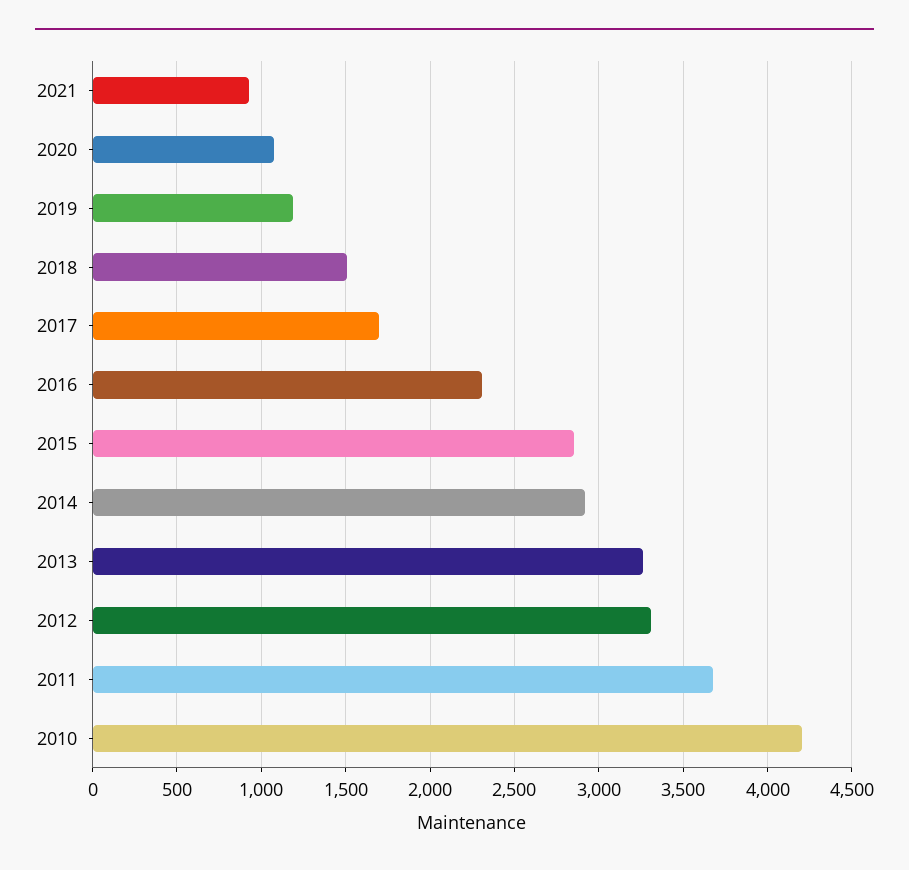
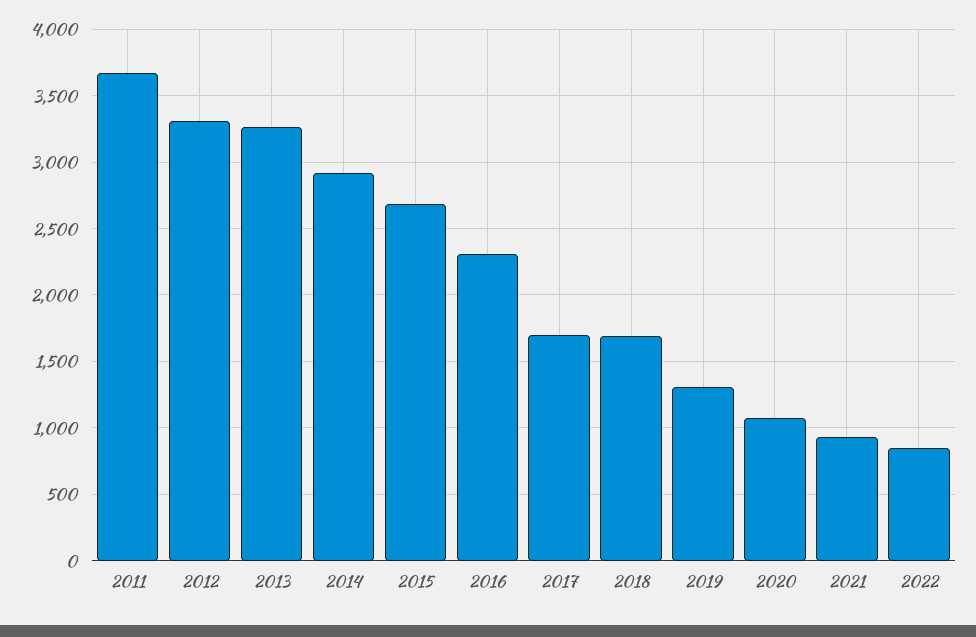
2019: 1200 -> 1300
2018: 1500 -> 1700
2015: 2850 -> 2700
2010: 4200 -> none
2022: none -> 850

